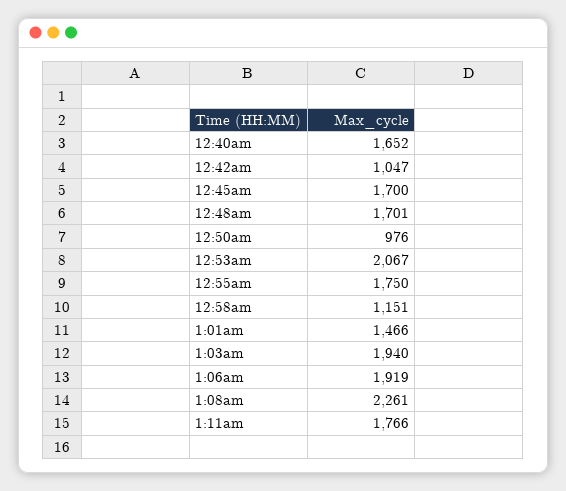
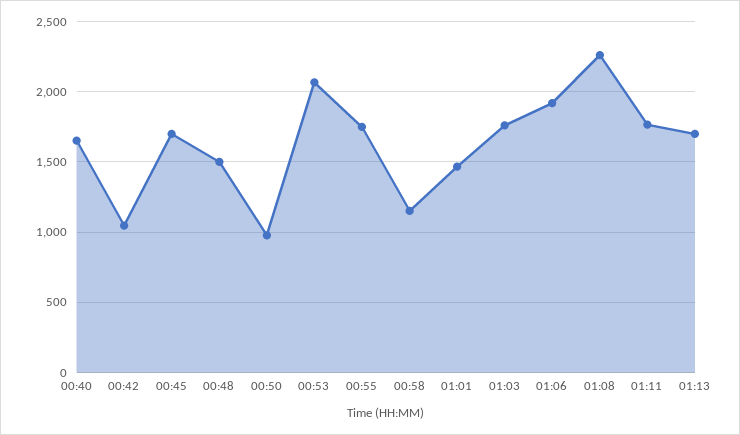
12:48am: 1701 -> 1500
1:03am: 1940 -> 1750
01:13: none -> 1700

